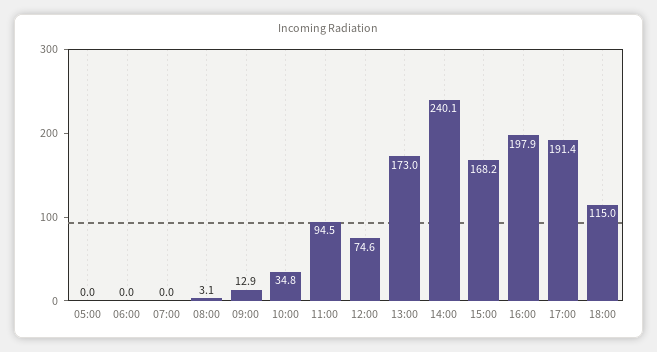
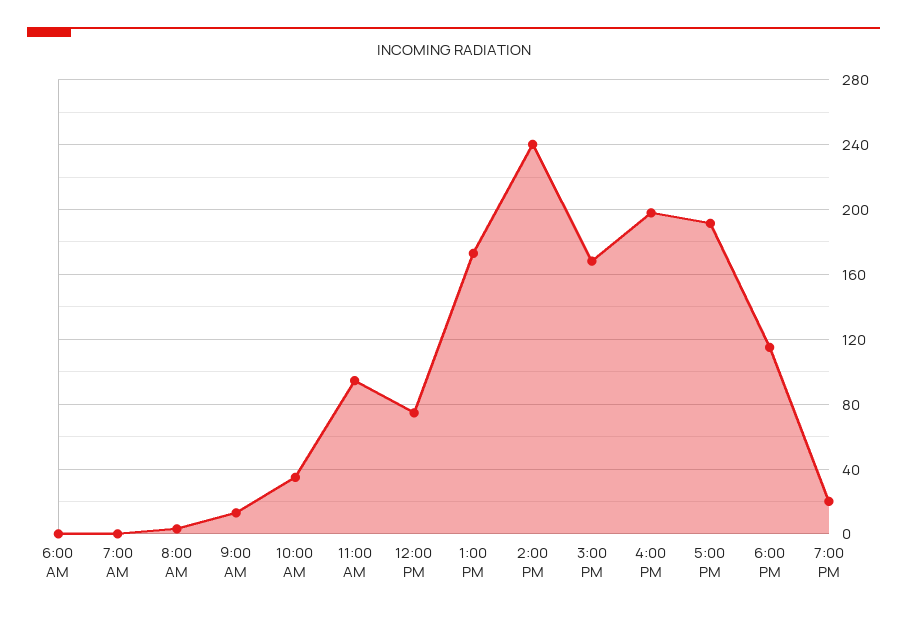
05:00: 0 -> none
7:00 PM: none -> 20

